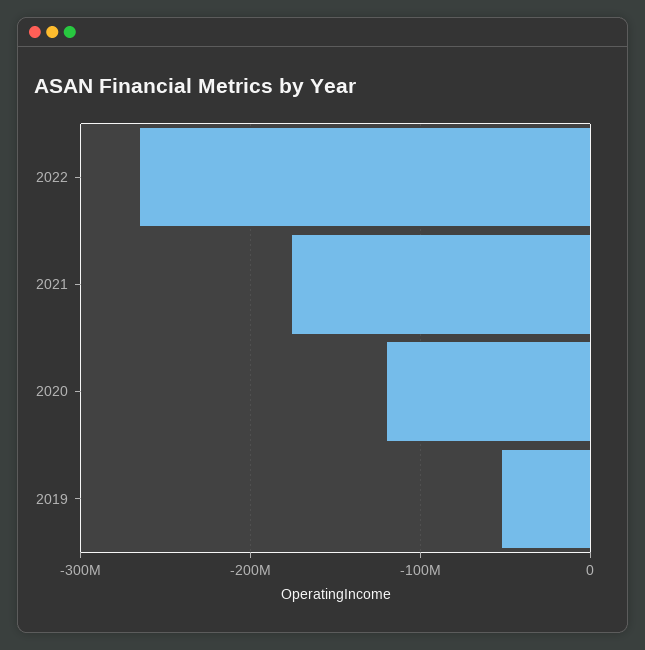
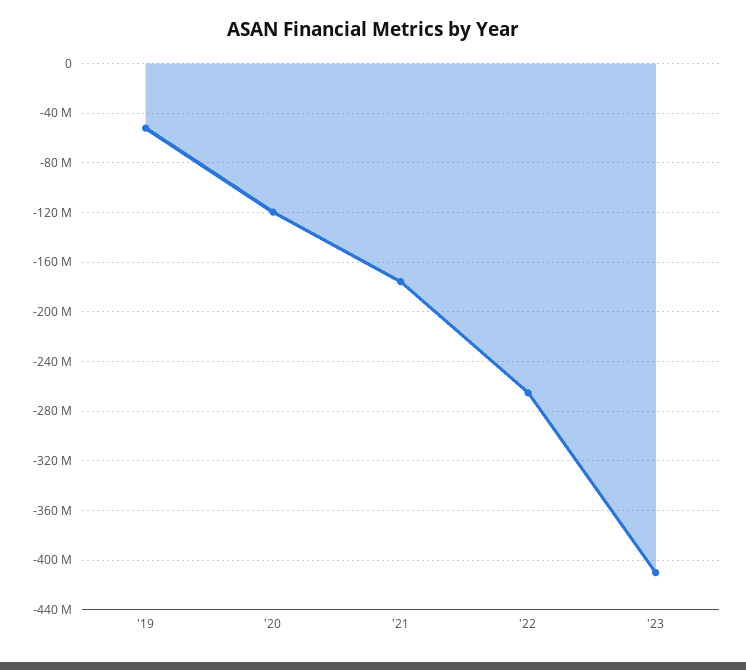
'23: none -> -410000000

